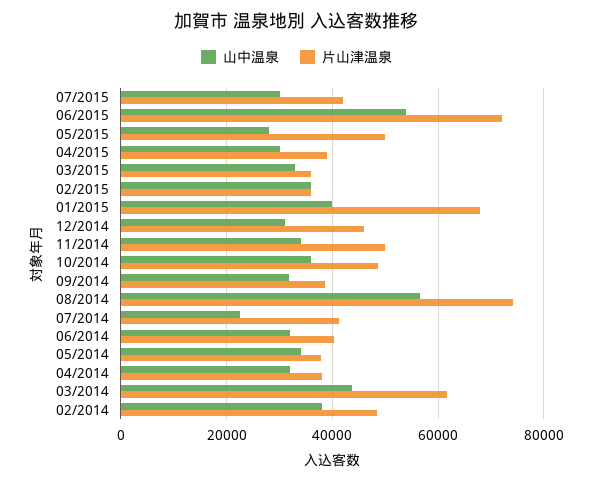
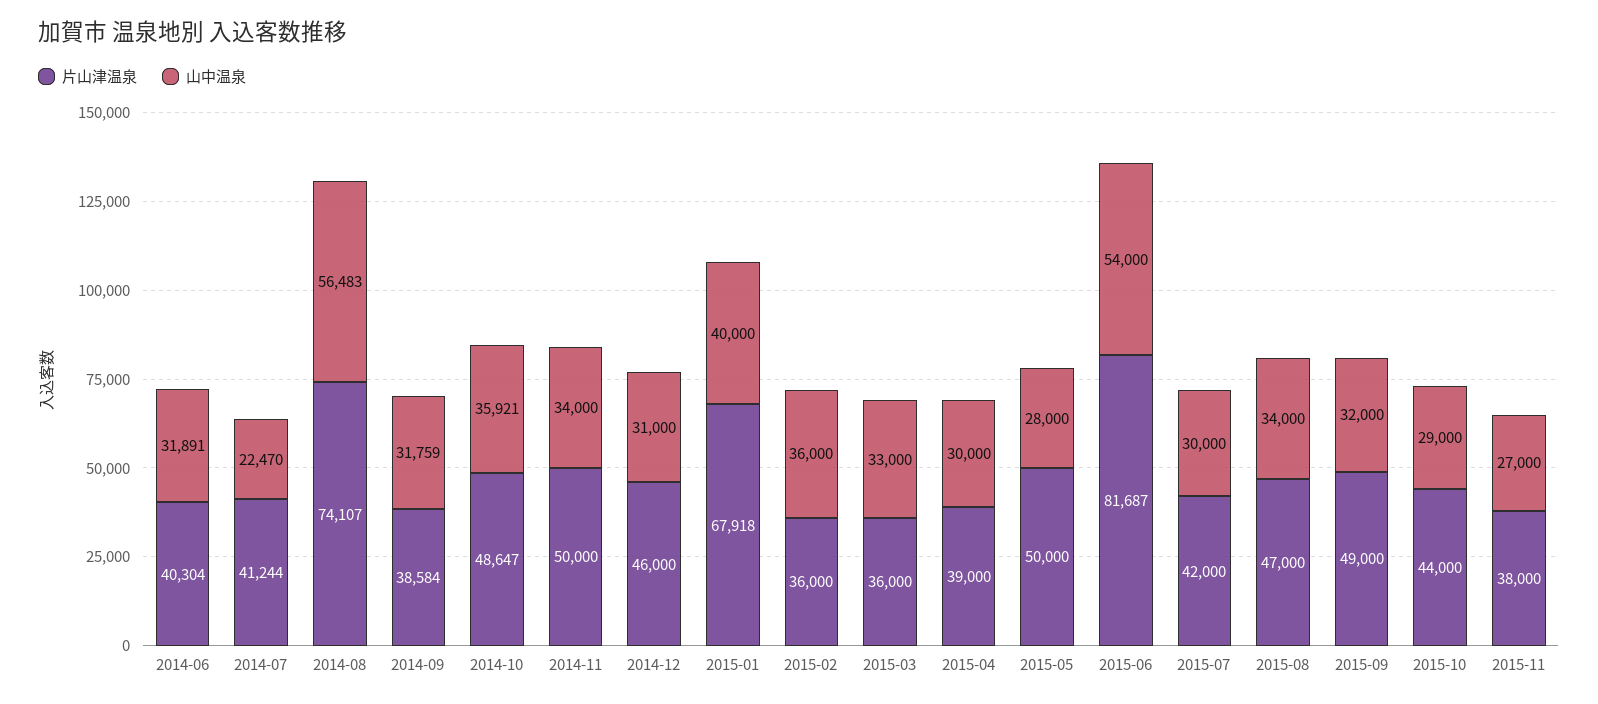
片山津温泉, 06/2015: 72000 -> 81687
山中温泉, 05/2014: 34000 -> none
片山津温泉, 05/2014: 38000 -> none
山中温泉, 04/2014: 32000 -> none
片山津温泉, 04/2014: 38000 -> none
山中温泉, 03/2014: 44000 -> none
片山津温泉, 03/2014: 62000 -> none
山中温泉, 02/2014: 38000 -> none
片山津温泉, 02/2014: 48000 -> none
片山津温泉, 2015-08: none -> 47000
山中温泉, 2015-08: none -> 34000
片山津温泉, 2015-09: none -> 49000
山中温泉, 2015-09: none -> 32000
片山津温泉, 2015-10: none -> 44000
山中温泉, 2015-10: none -> 29000
片山津温泉, 2015-11: none -> 38000
山中温泉, 2015-11: none -> 27000

